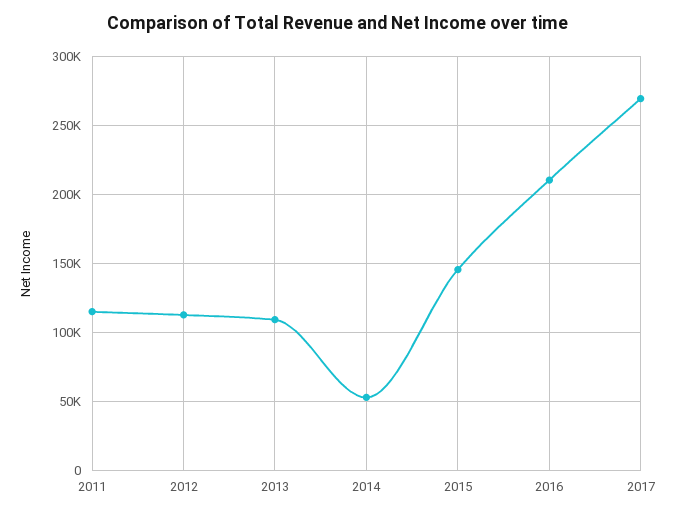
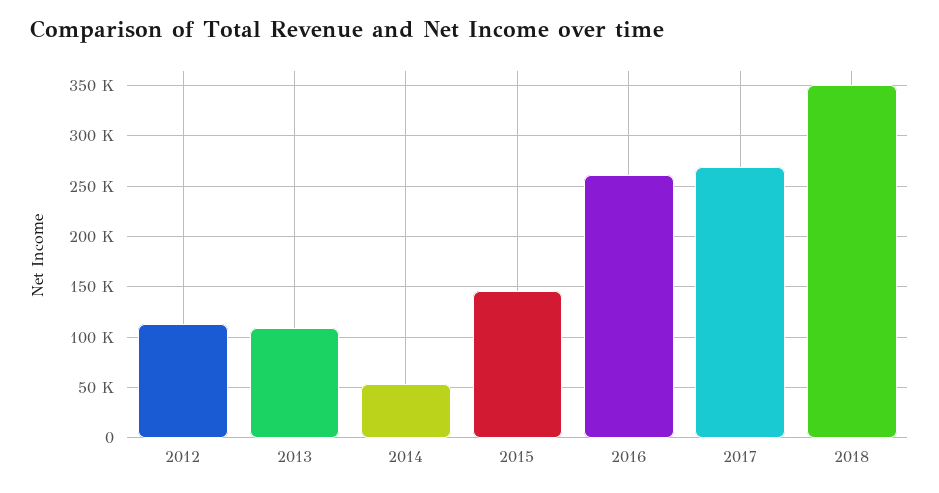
2011: 115000 -> none
2016: 210000 -> 260000
2018: none -> 350000

